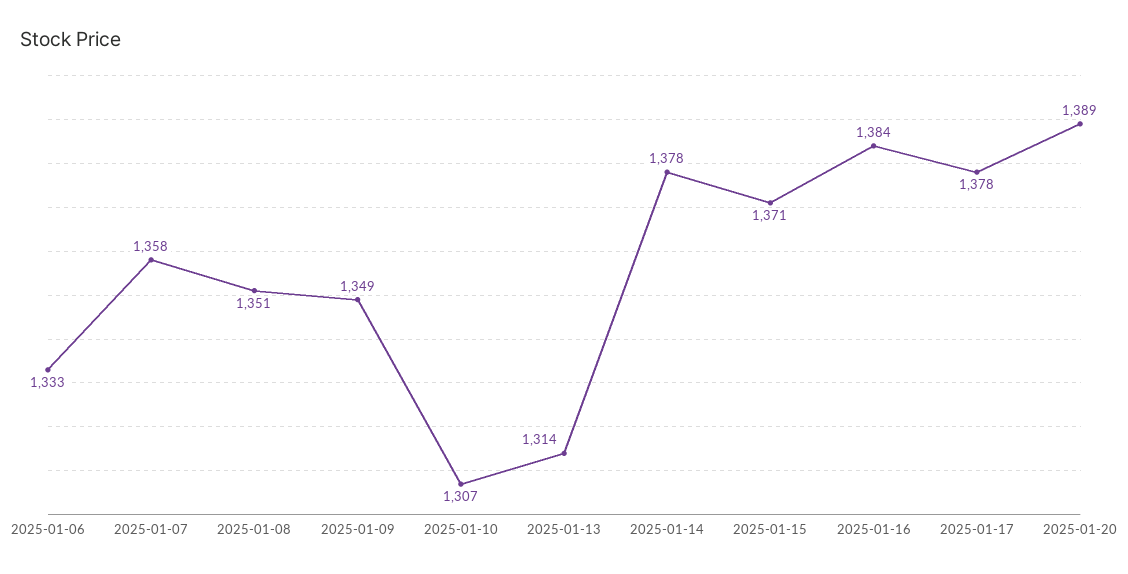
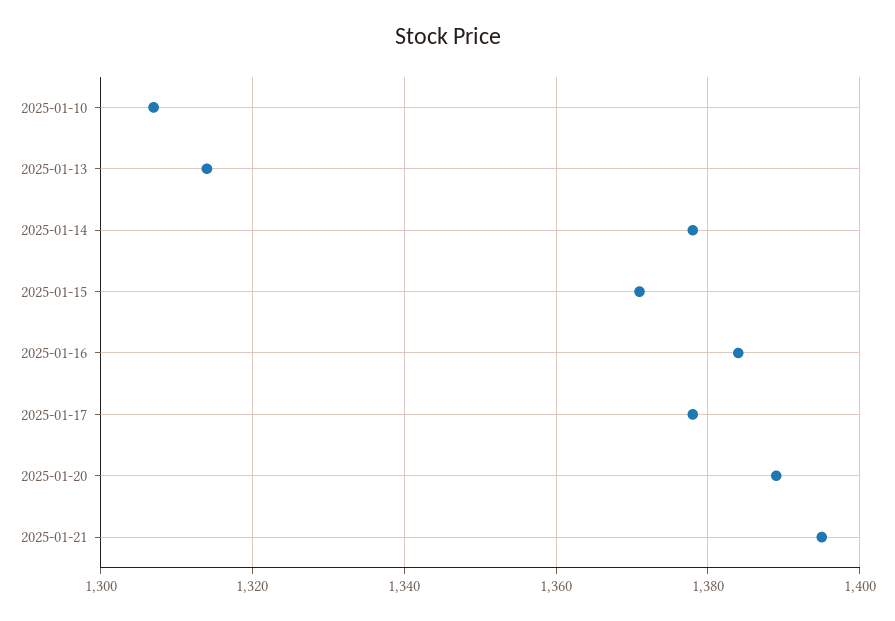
2025-01-06: 1333 -> none
2025-01-07: 1358 -> none
2025-01-08: 1351 -> none
2025-01-09: 1349 -> none
2025-01-21: none -> 1395

